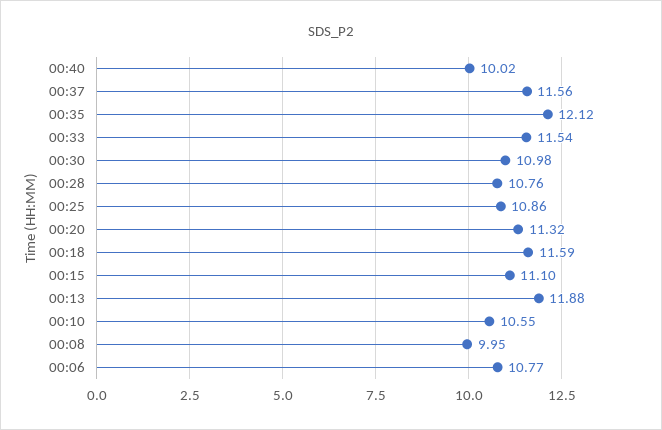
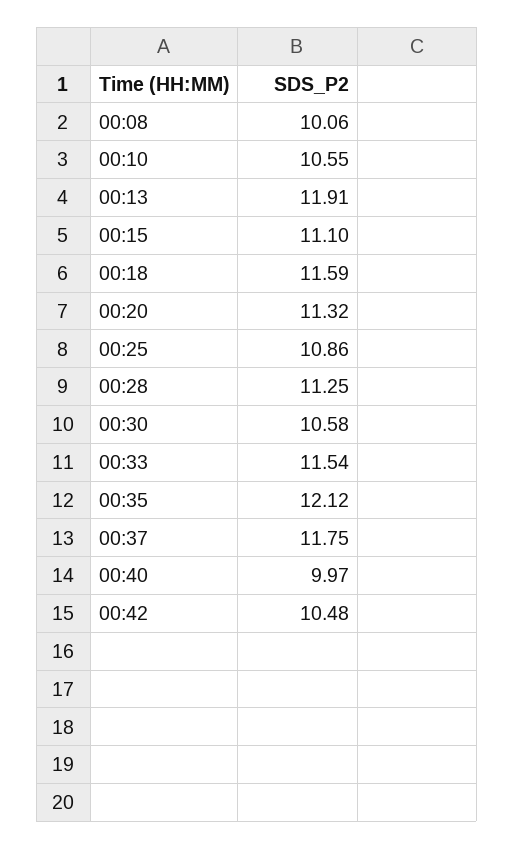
00:40: 10.02 -> 9.97
00:37: 11.56 -> 11.75
00:30: 10.98 -> 10.58
00:28: 10.76 -> 11.25
00:13: 11.88 -> 11.91
00:08: 9.95 -> 10.06
00:06: 10.77 -> none
00:42: none -> 10.48

